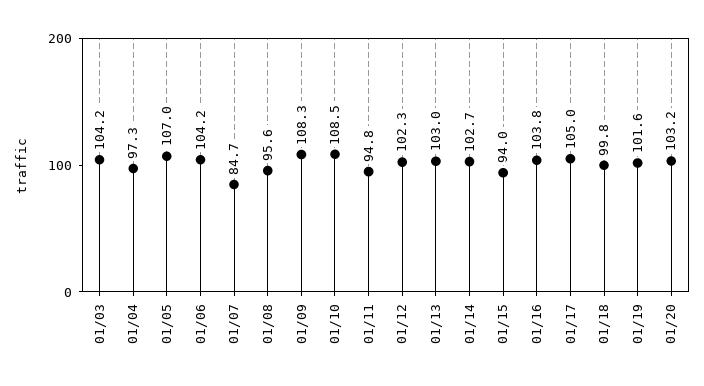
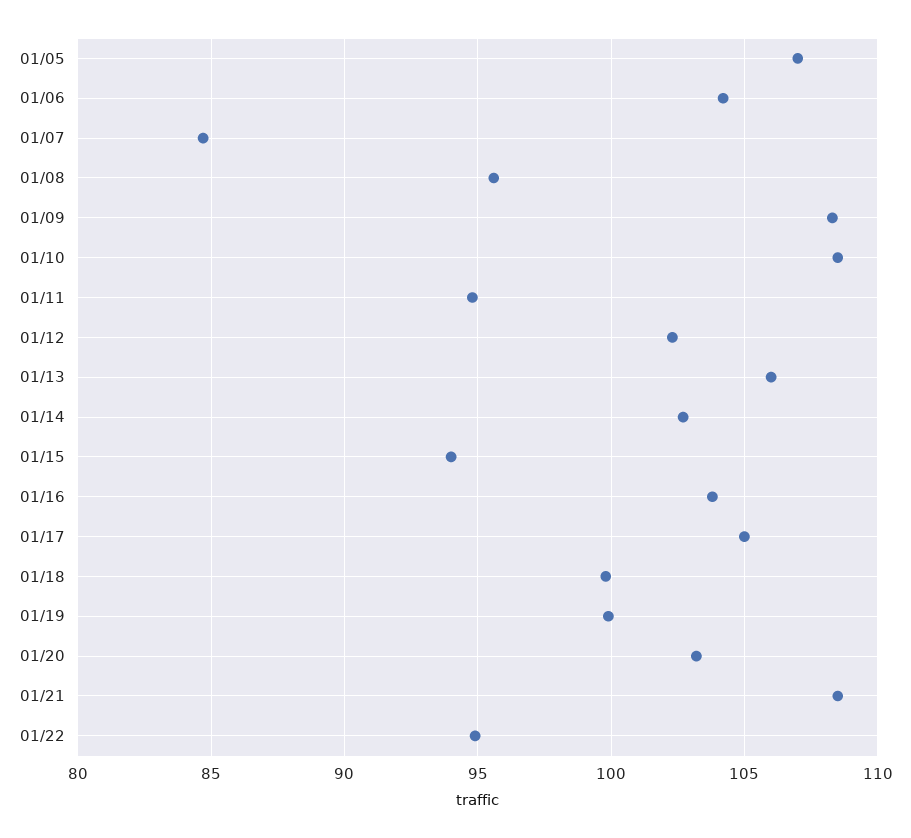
01/03: 104.2 -> none
01/04: 97.3 -> none
01/13: 103 -> 106
01/19: 101.6 -> 100
01/21: none -> 108.5
01/22: none -> 95

